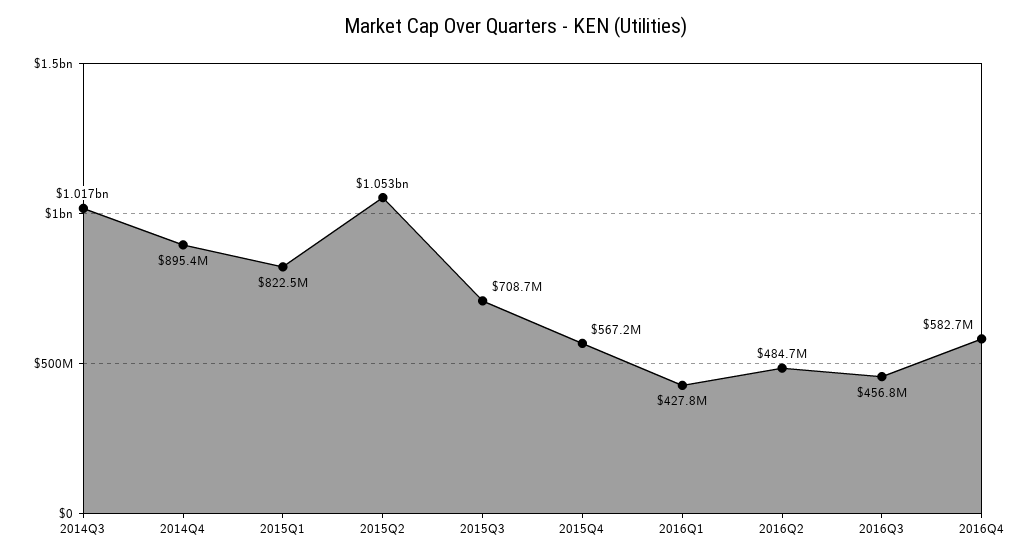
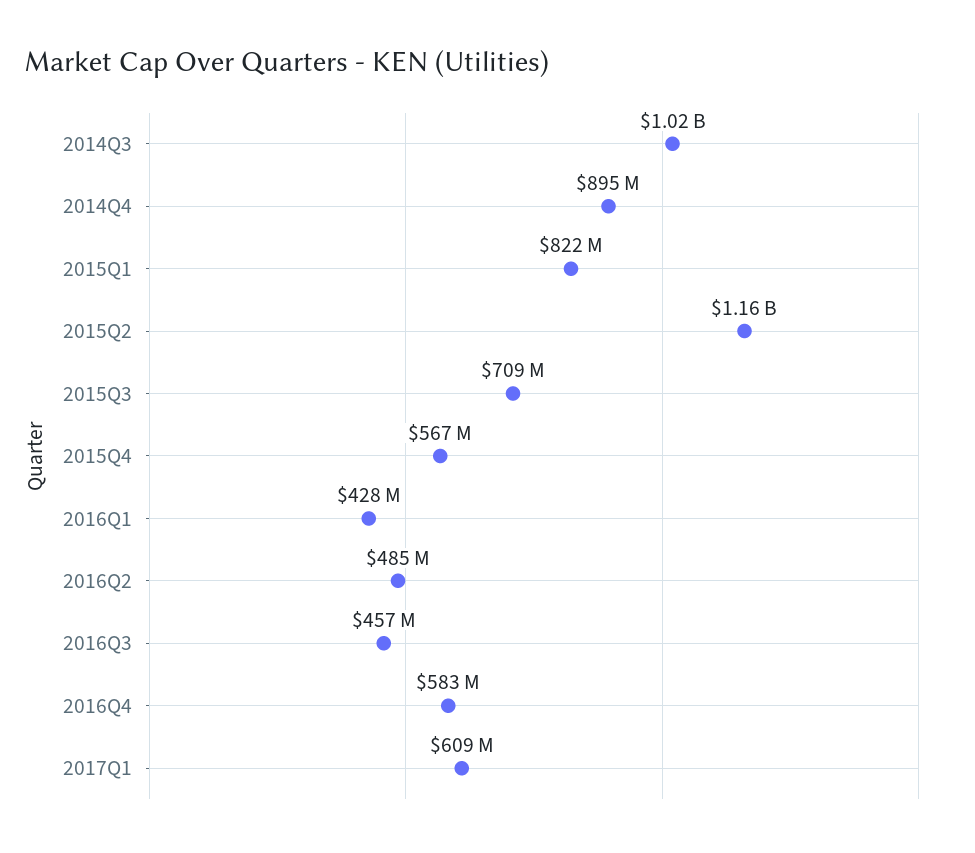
2015Q2: 1053000000 -> 1160000000
2017Q1: none -> 609000000

